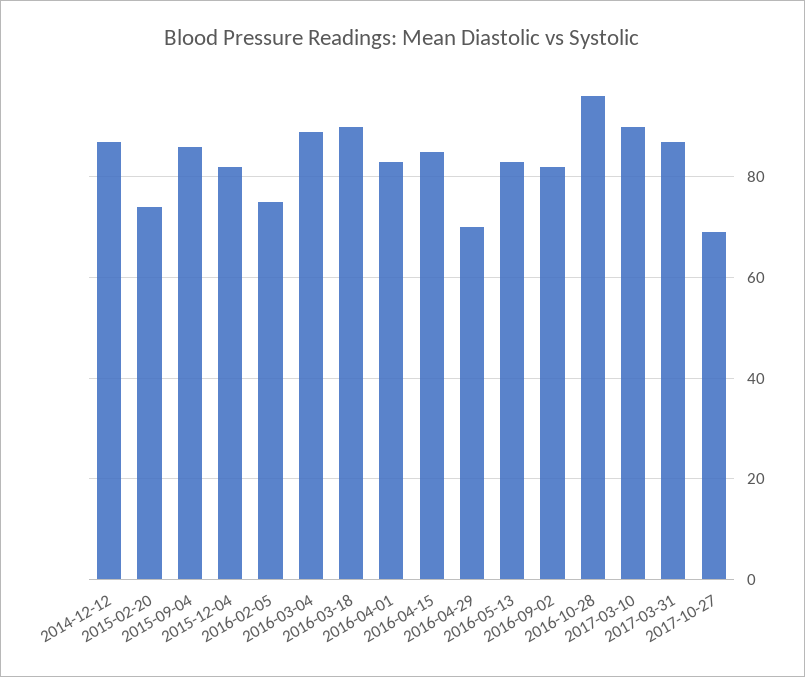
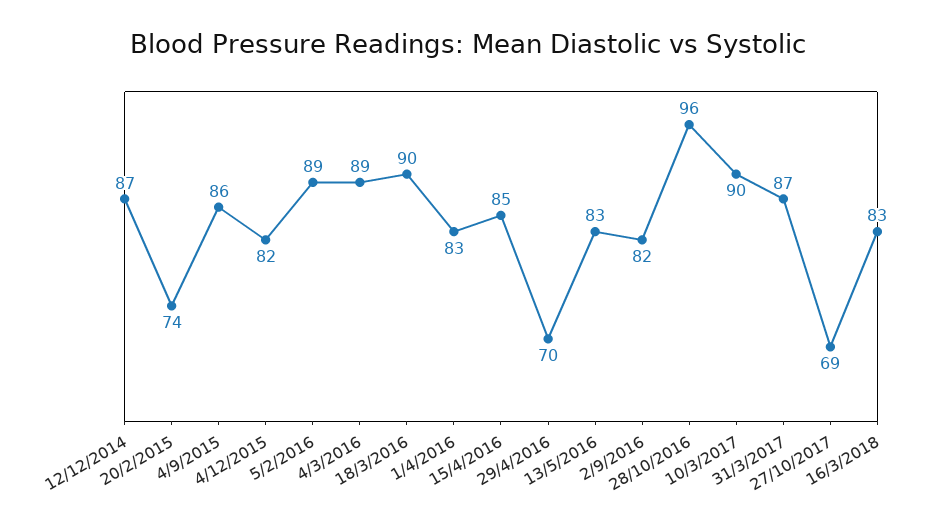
2016-02-05: 75 -> 89
16/3/2018: none -> 83

